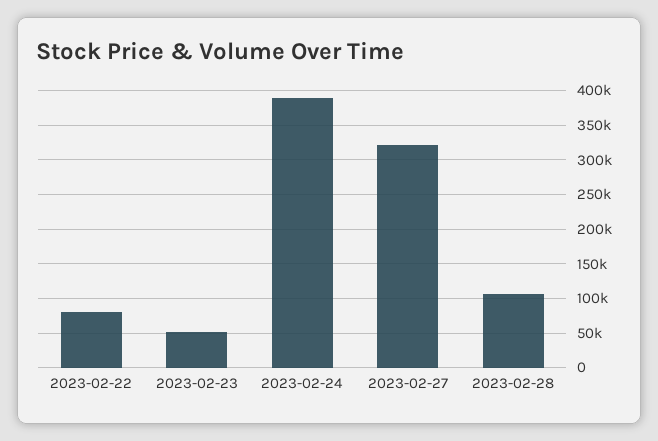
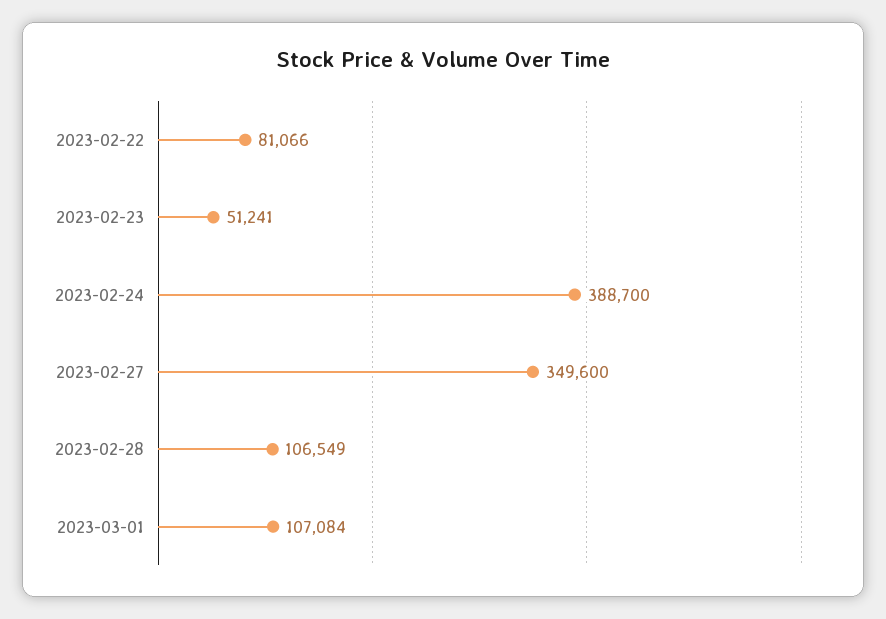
2023-02-27: 320000 -> 349600
2023-03-01: none -> 107084

